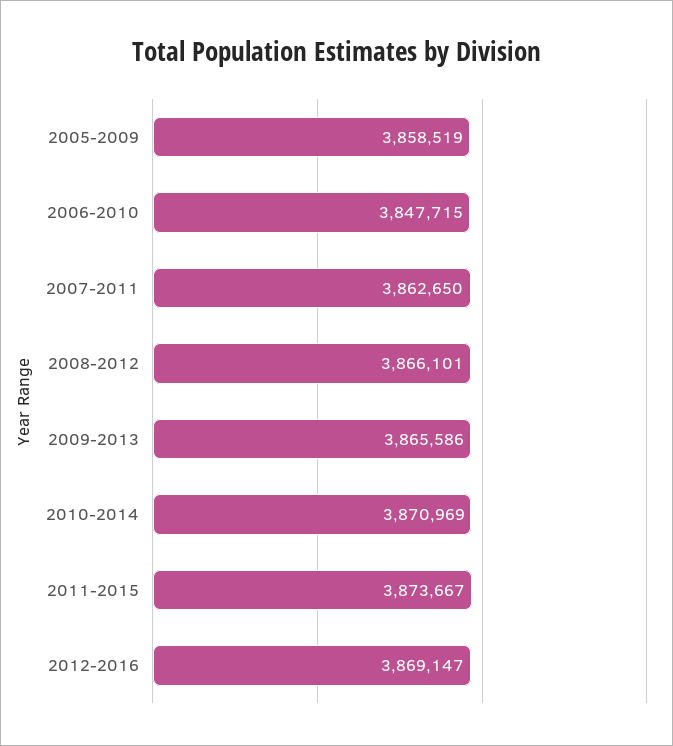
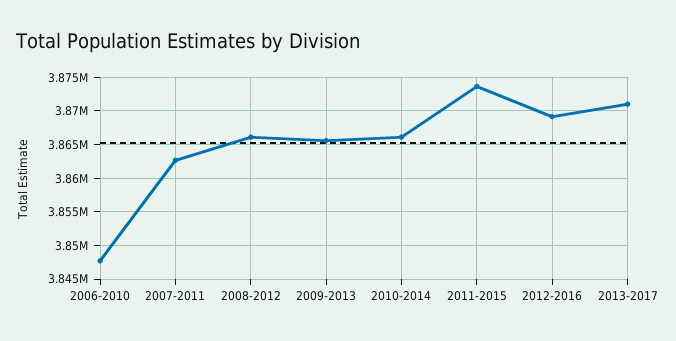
2005-2009: 3858519 -> none
2010-2014: 3870969 -> 3866000
2013-2017: none -> 3871000

